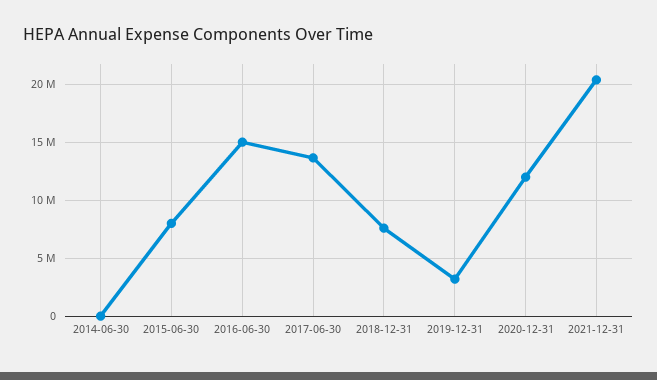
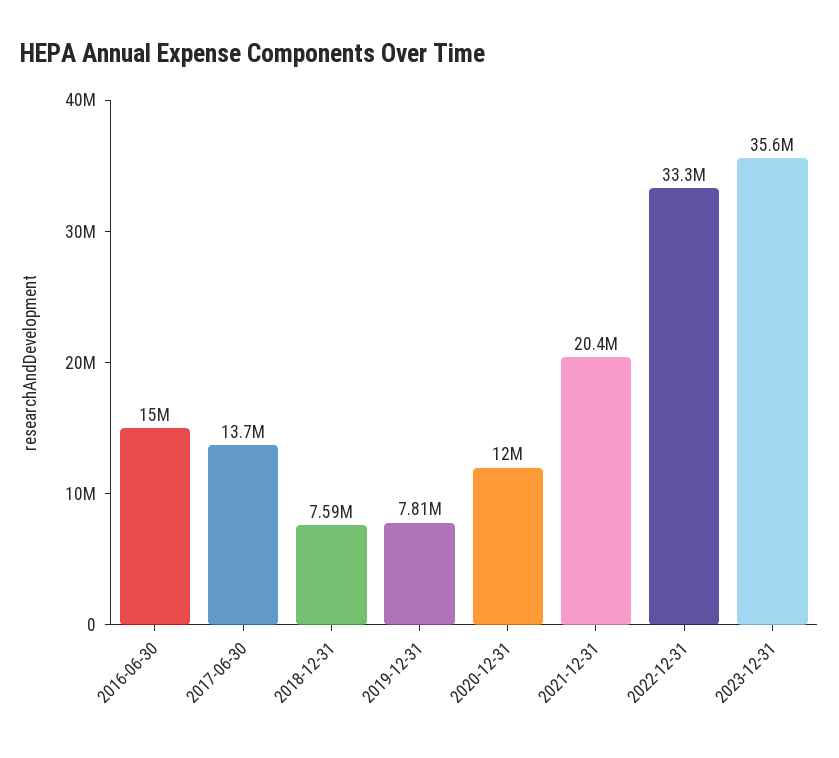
2014-06-30: 0 -> none
2015-06-30: 8000000 -> none
2019-12-31: 3000000 -> 7810000
2022-12-31: none -> 33300000
2023-12-31: none -> 35600000

